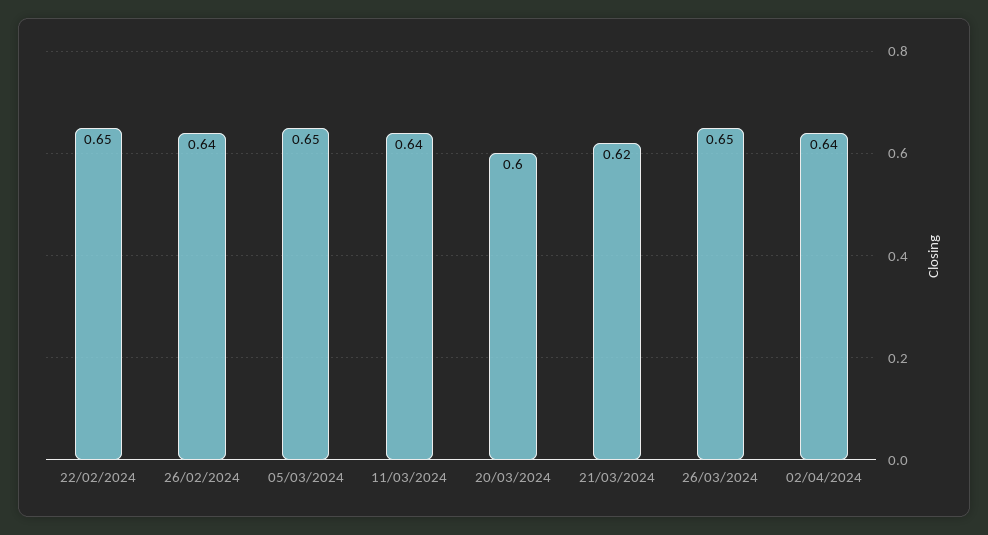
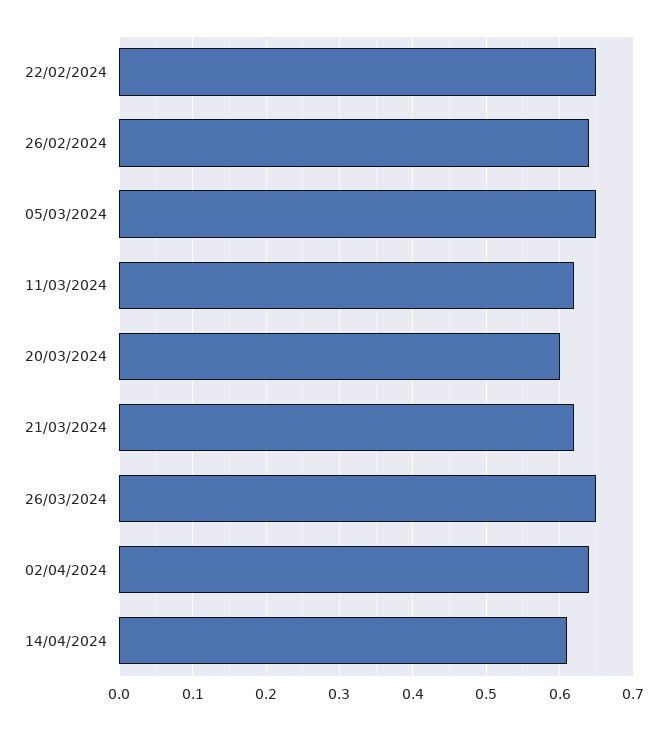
11/03/2024: 0.64 -> 0.62
14/04/2024: none -> 0.61

